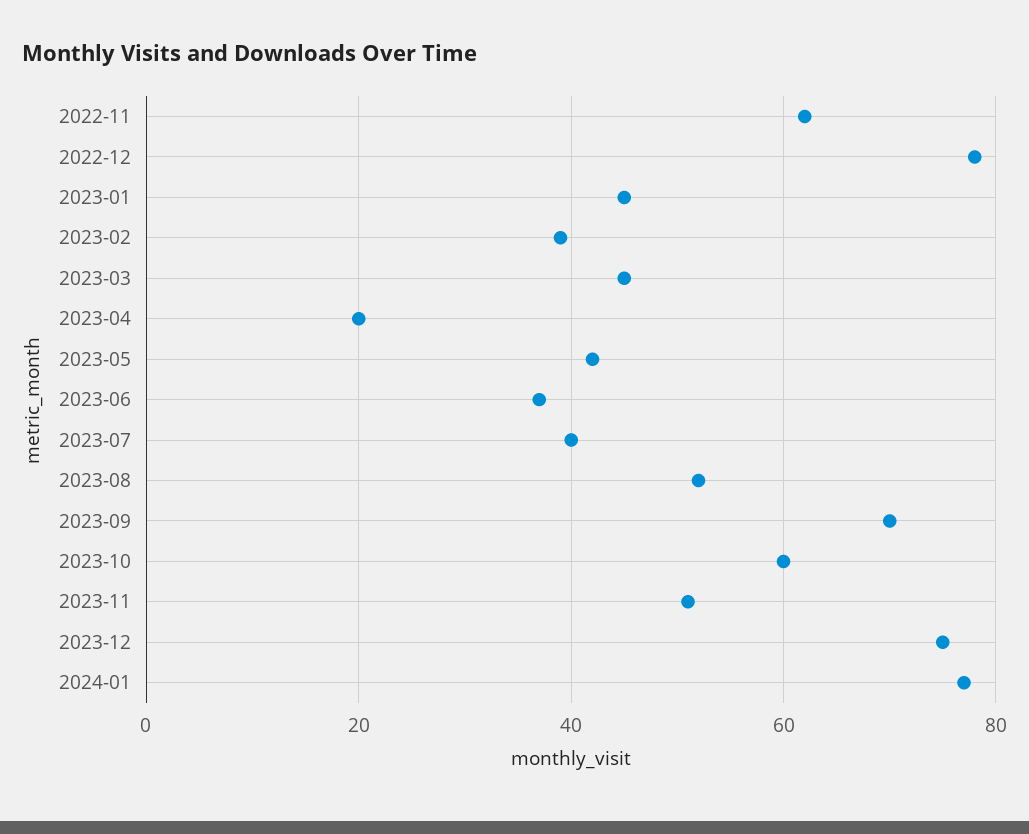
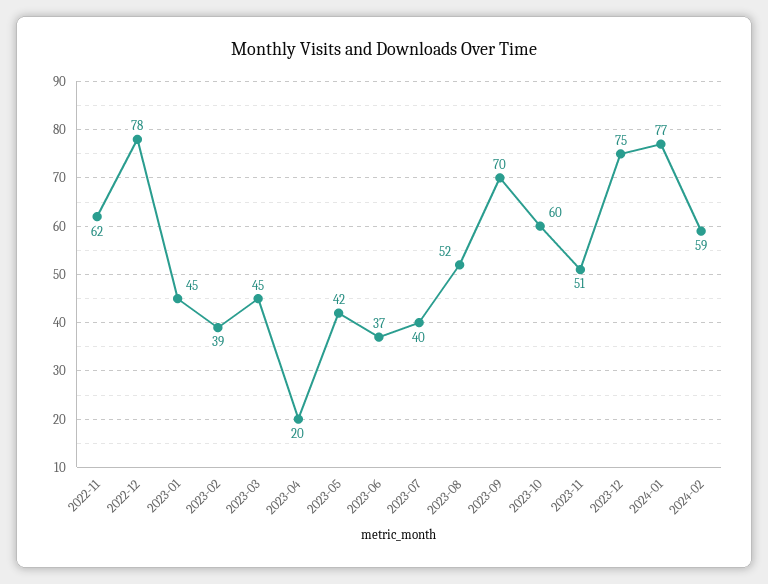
2024-02: none -> 59

